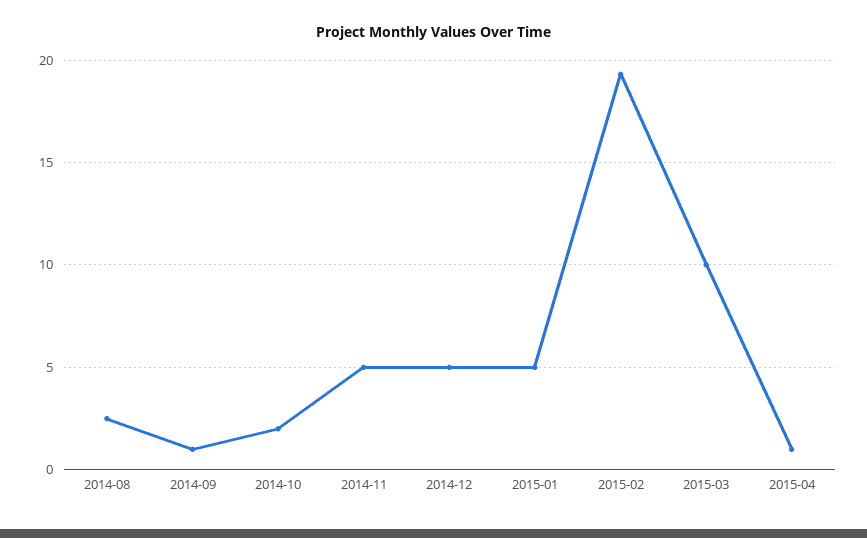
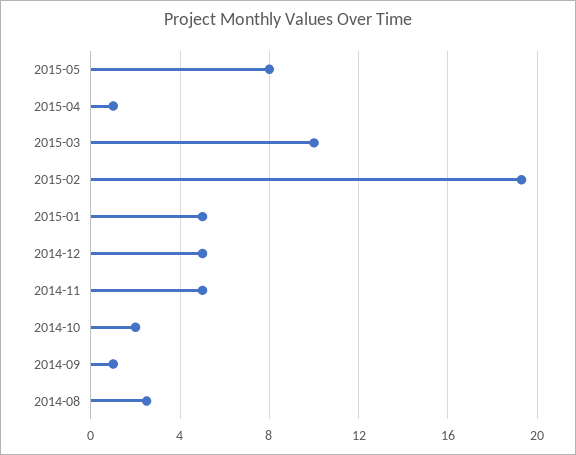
2015-05: none -> 8

